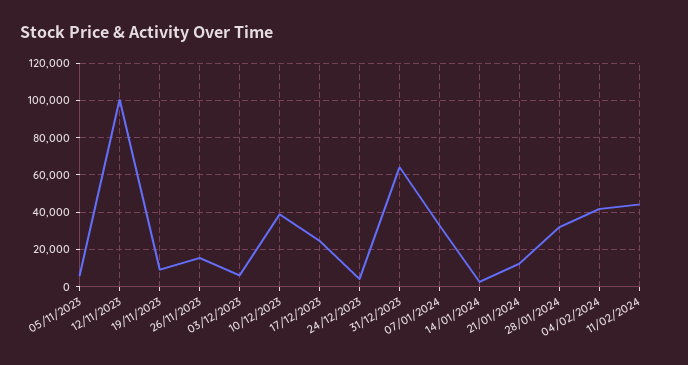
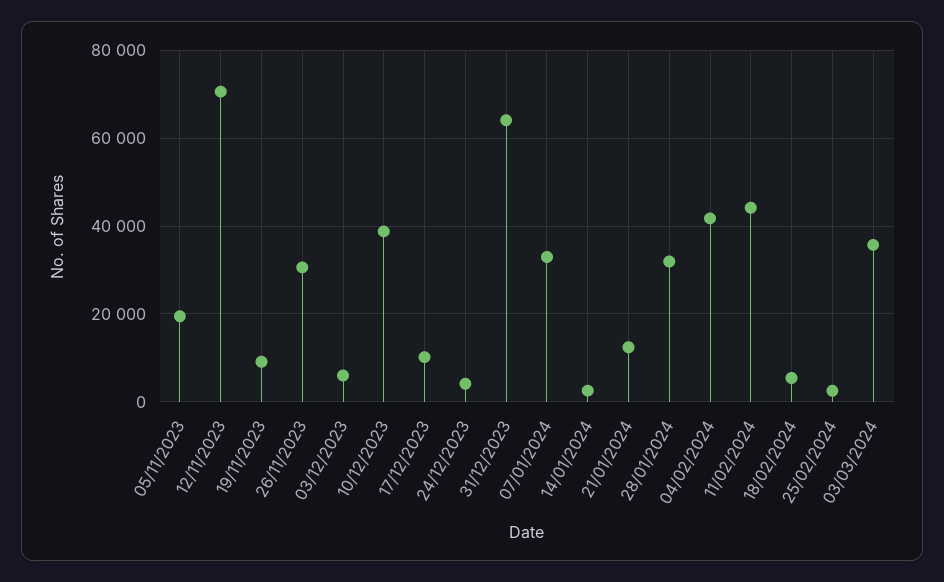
05/11/2023: 5000 -> 20000
12/11/2023: 100000 -> 70000
26/11/2023: 15000 -> 30000
17/12/2023: 25000 -> 10000
18/02/2024: none -> 6000
25/02/2024: none -> 2000
03/03/2024: none -> 36000

